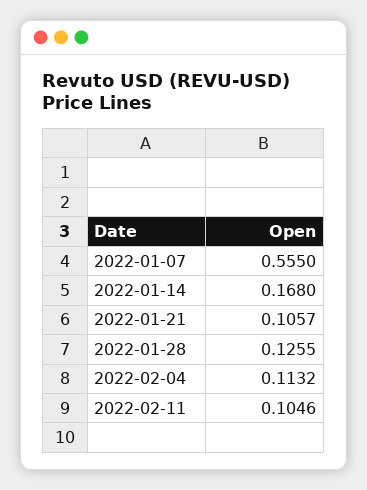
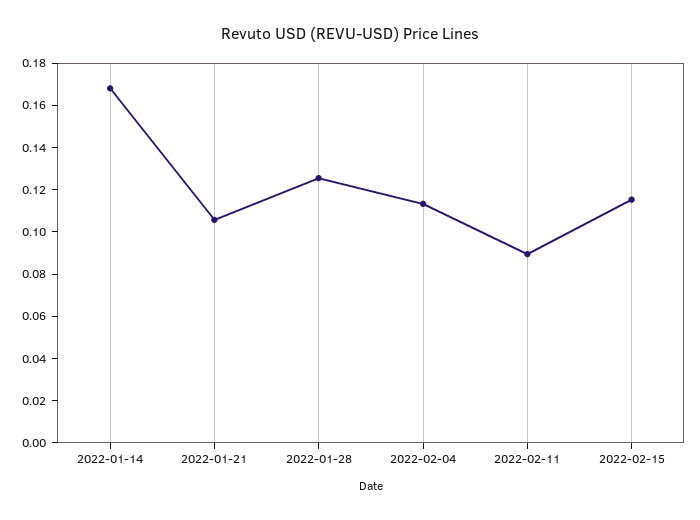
2022-01-07: 0.555 -> none
2022-02-11: 0.1046 -> 0.09
2022-02-15: none -> 0.115

